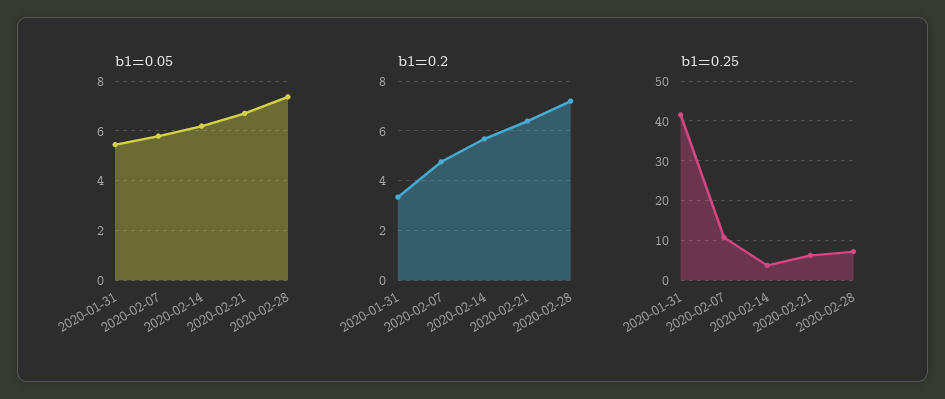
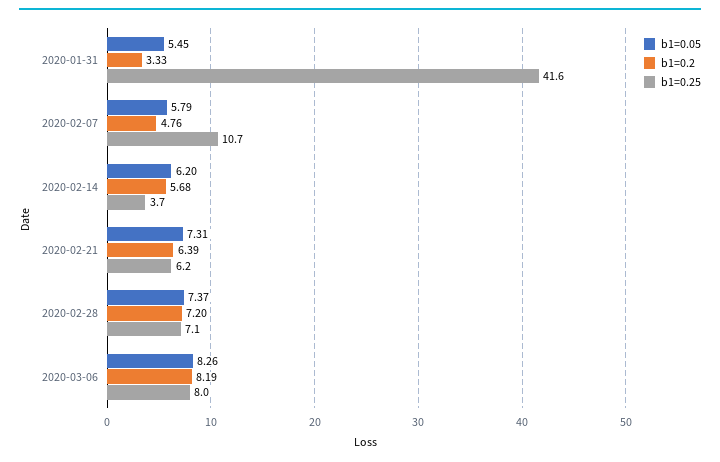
b1=0.05, 2020-02-21: 6.75 -> 7.31
b1=0.05, 2020-03-06: none -> 8.26
b1=0.2, 2020-03-06: none -> 8.19
b1=0.25, 2020-03-06: none -> 8

